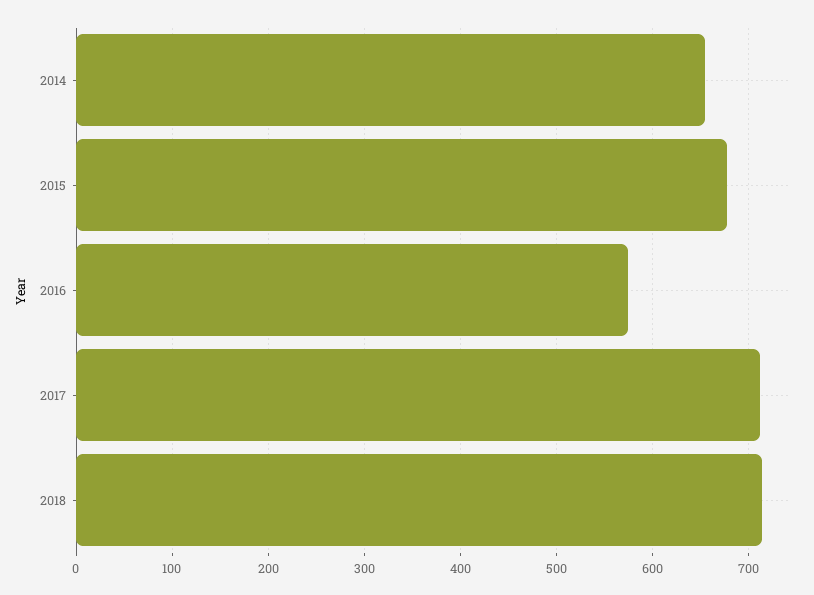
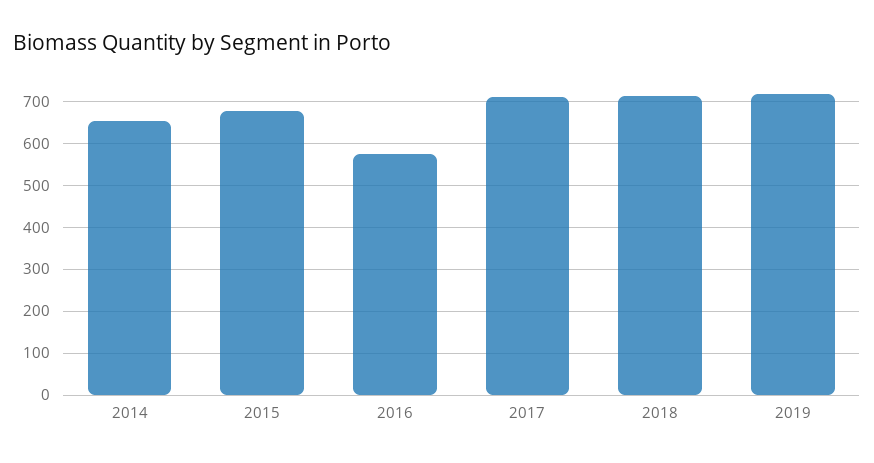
2019: none -> 720

